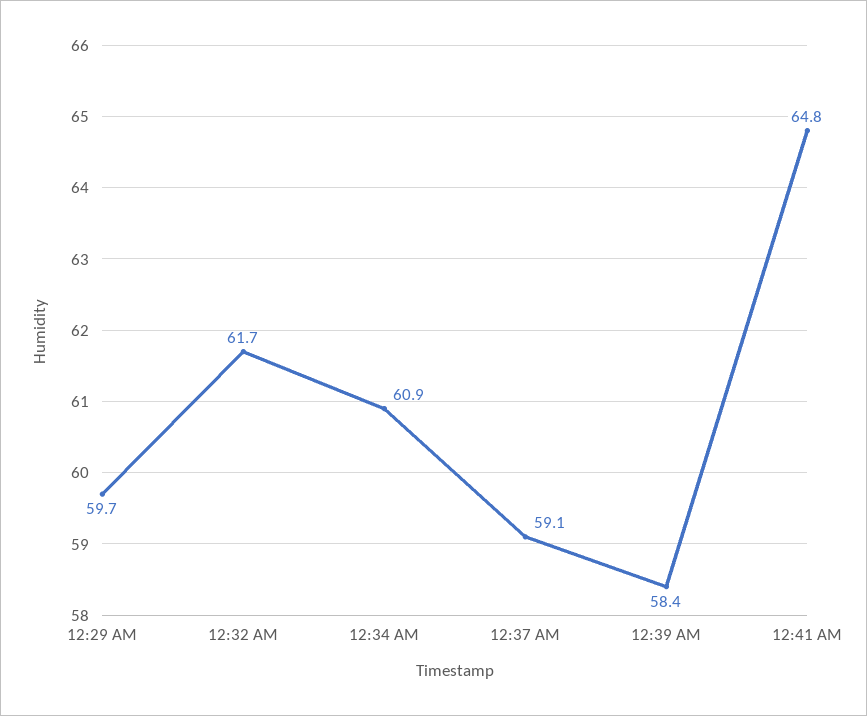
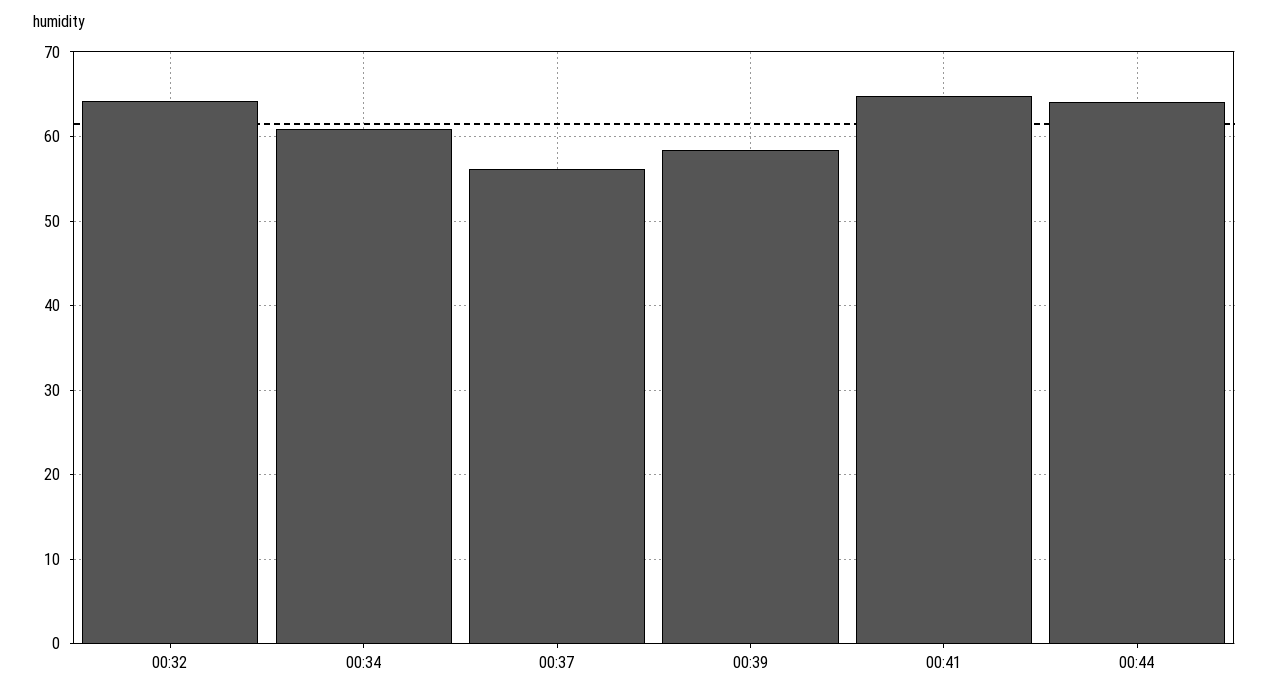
12:29 AM: 59.7 -> none
12:32 AM: 61.7 -> 64
12:37 AM: 59.1 -> 56
00:44: none -> 64

